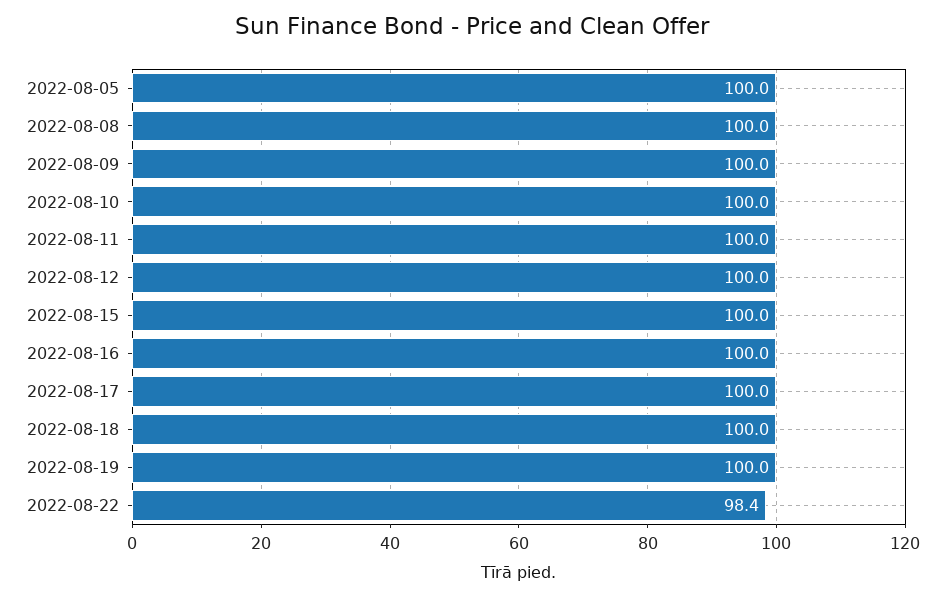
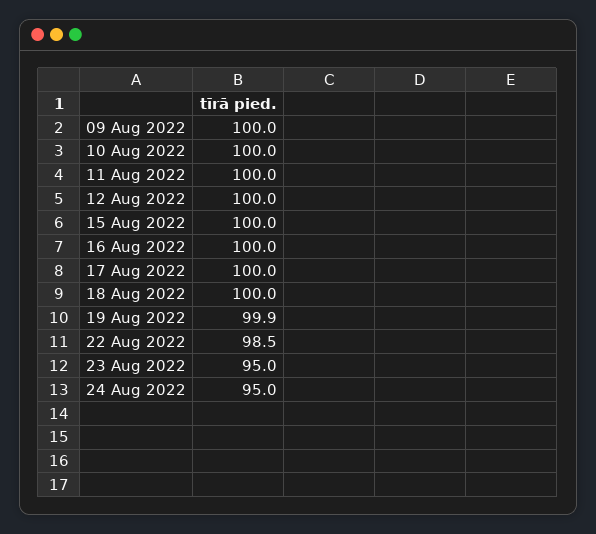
2022-08-05: 100 -> none
2022-08-08: 100 -> none
2022-08-19: 100 -> 99.9
2022-08-22: 98.4 -> 98.5
23 Aug 2022: none -> 95
24 Aug 2022: none -> 95

